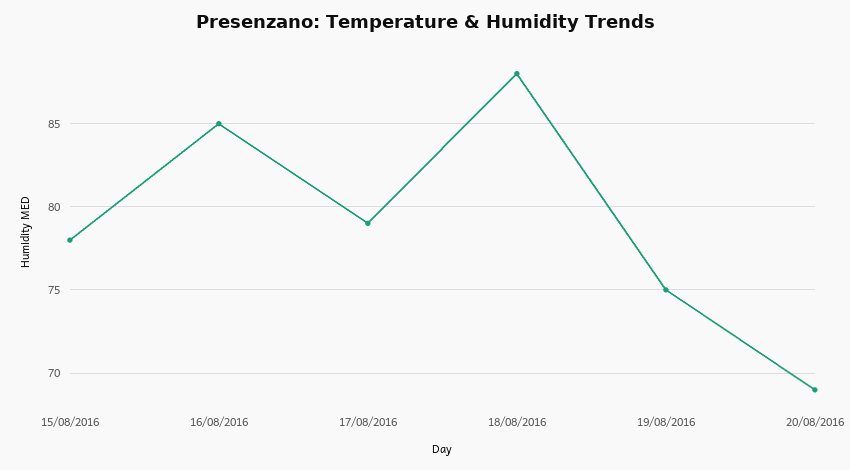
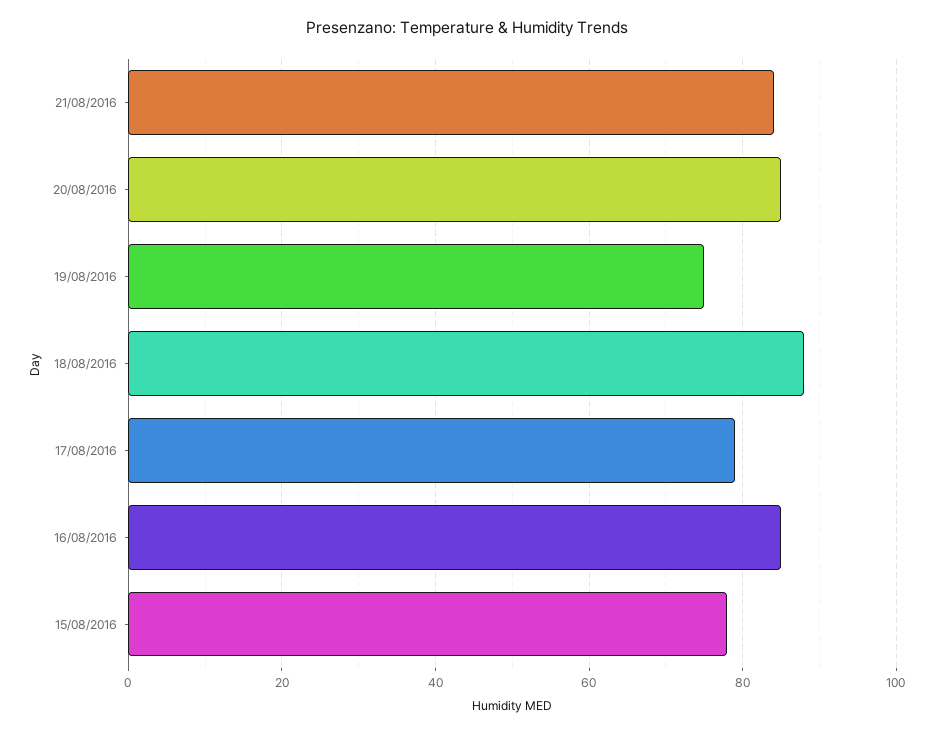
20/08/2016: 69 -> 85
21/08/2016: none -> 85

